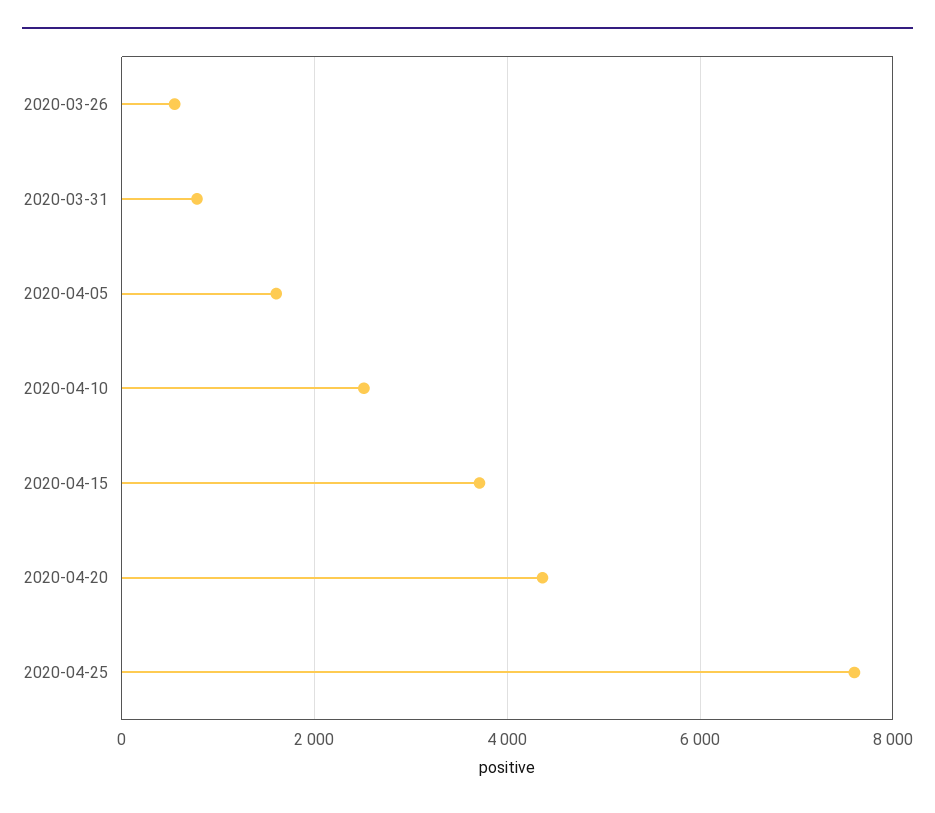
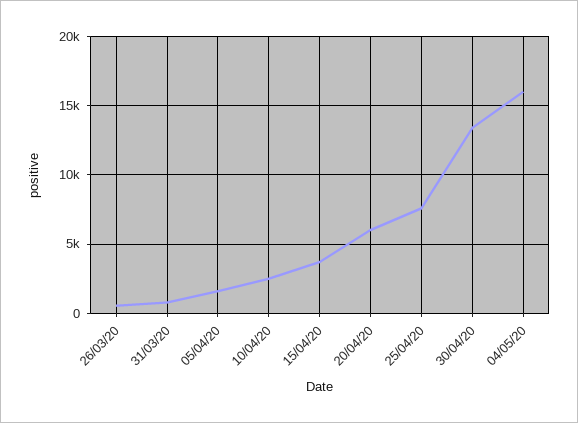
2020-04-20: 4400 -> 6000
30/04/20: none -> 13500
04/05/20: none -> 16000

